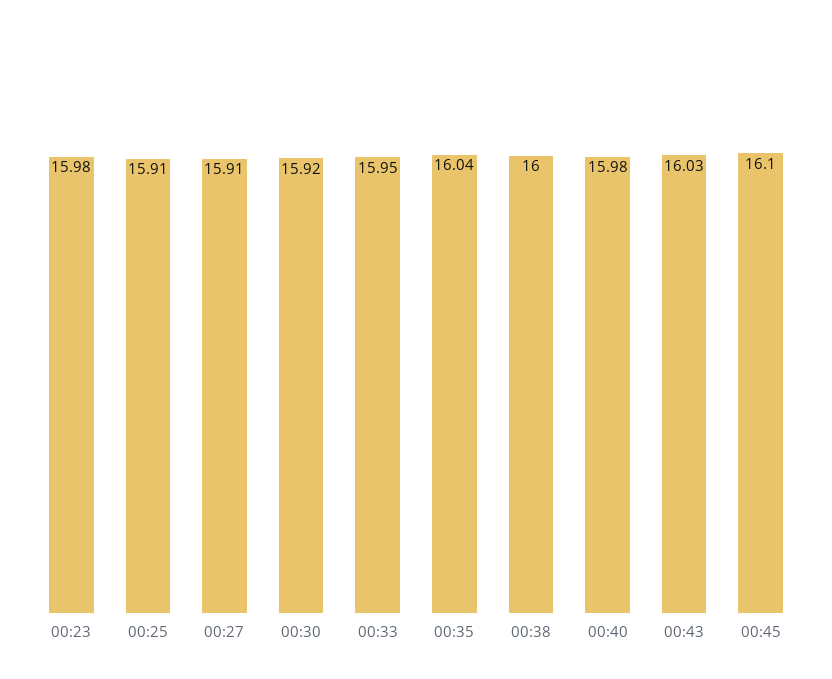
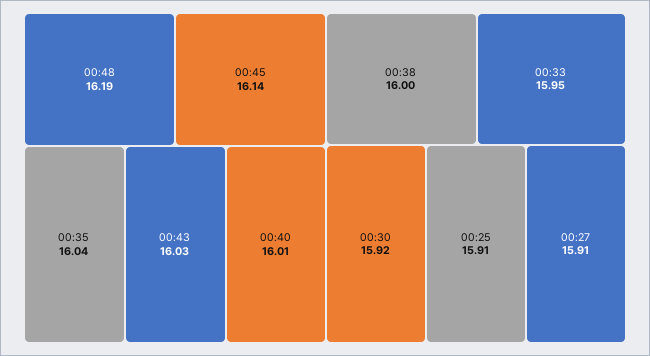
00:23: 15.98 -> none
00:40: 15.98 -> 16.01
00:45: 16.1 -> 16.14
00:48: none -> 16.19

